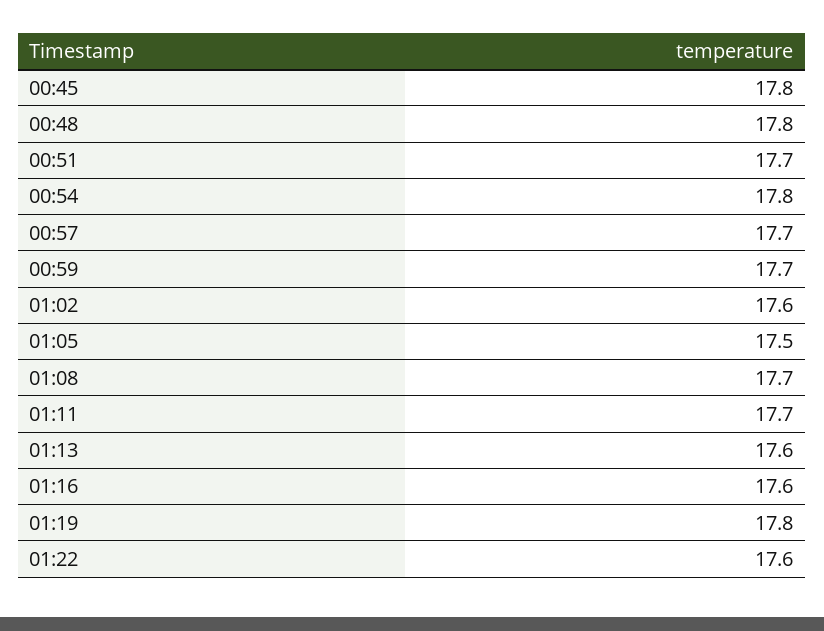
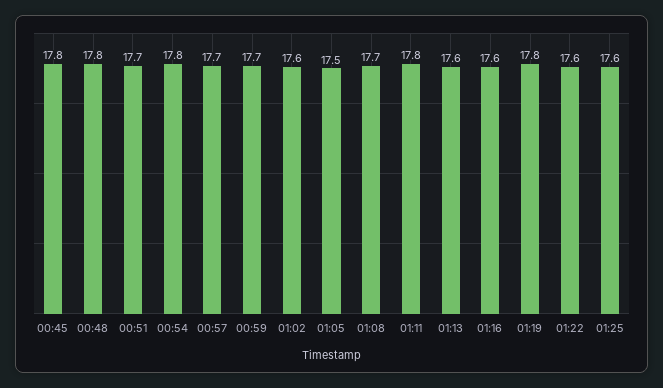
01:11: 17.7 -> 17.8
01:25: none -> 17.6

